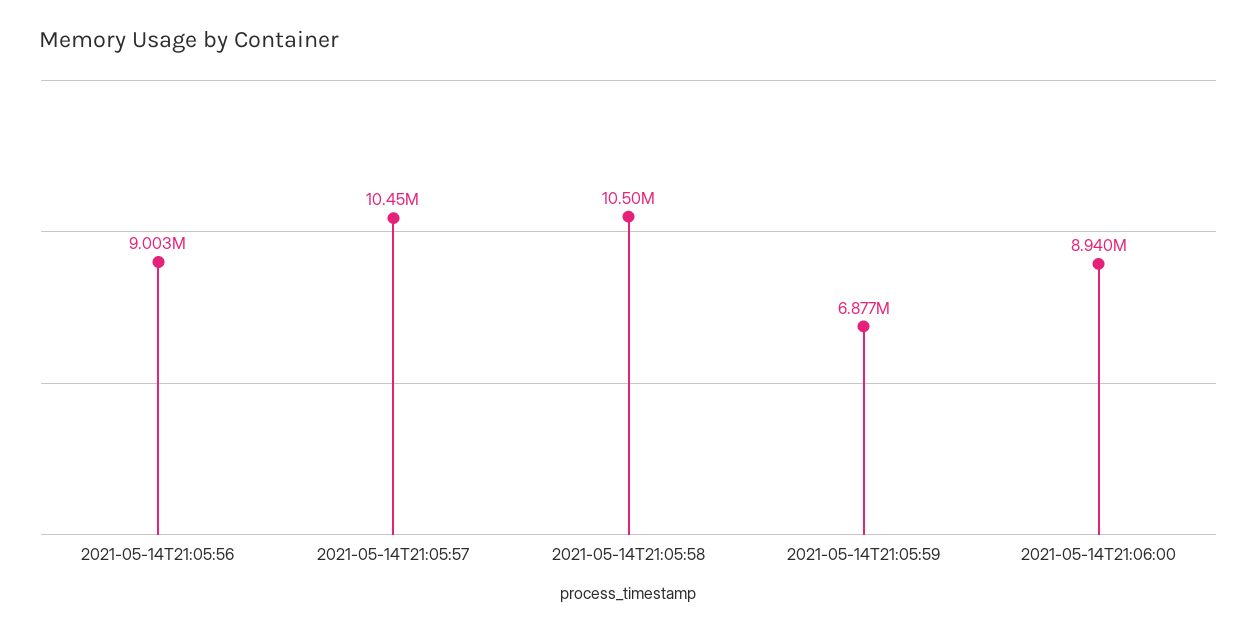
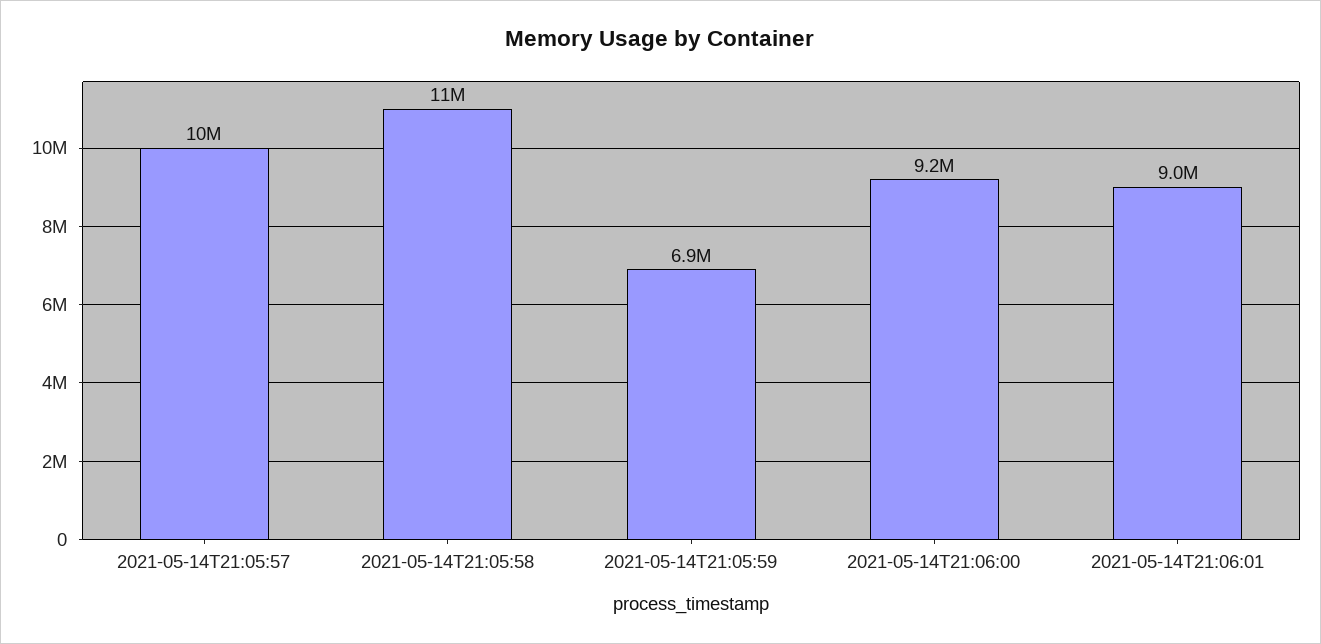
2021-05-14T21:05:56: 9003000 -> none
2021-05-14T21:06:00: 8940000 -> 9200000
2021-05-14T21:06:01: none -> 9000000

